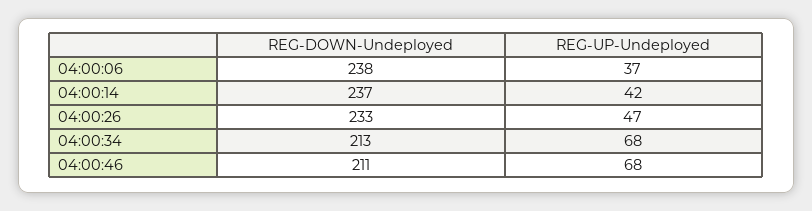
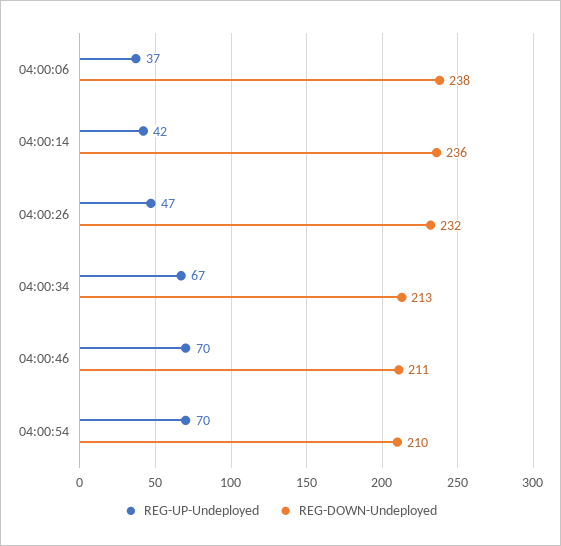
REG-DOWN-Undeployed, 04:00:14: 237 -> 236
REG-DOWN-Undeployed, 04:00:26: 233 -> 232
REG-UP-Undeployed, 04:00:34: 68 -> 67
REG-UP-Undeployed, 04:00:46: 68 -> 70
REG-UP-Undeployed, 04:00:54: none -> 70
REG-DOWN-Undeployed, 04:00:54: none -> 210

